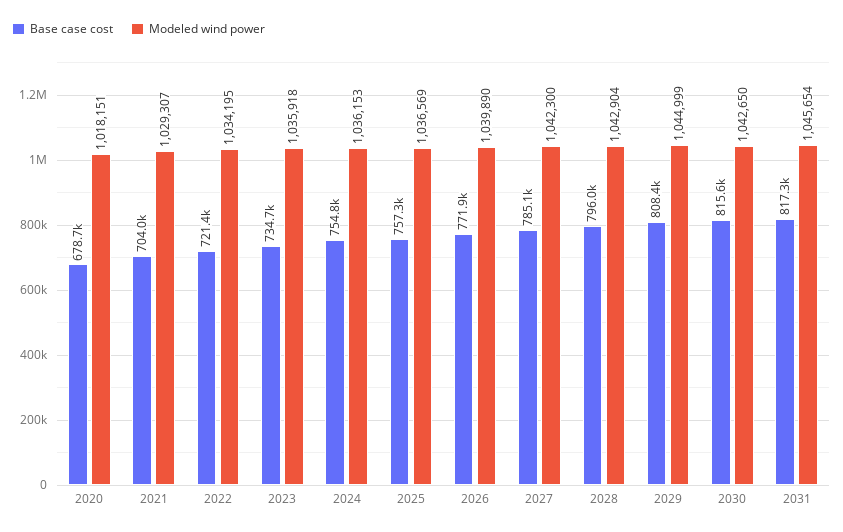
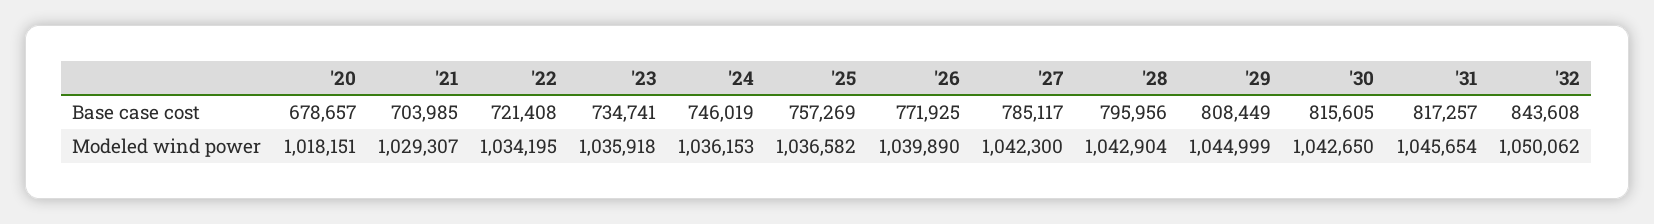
Base case cost, 2024: 754800 -> 746019
Modeled wind power, 2025: 1036569 -> 1036582
Base case cost, '32: none -> 843608
Modeled wind power, '32: none -> 1050062

